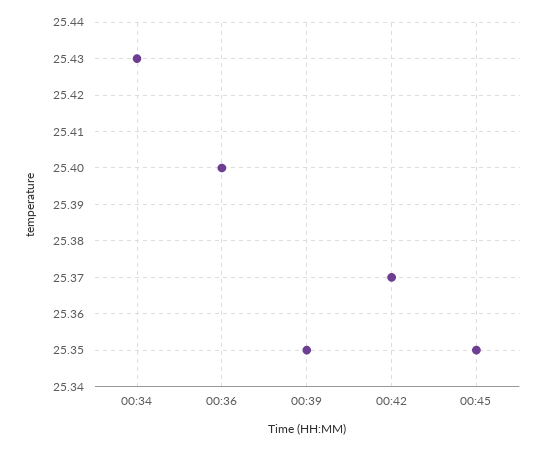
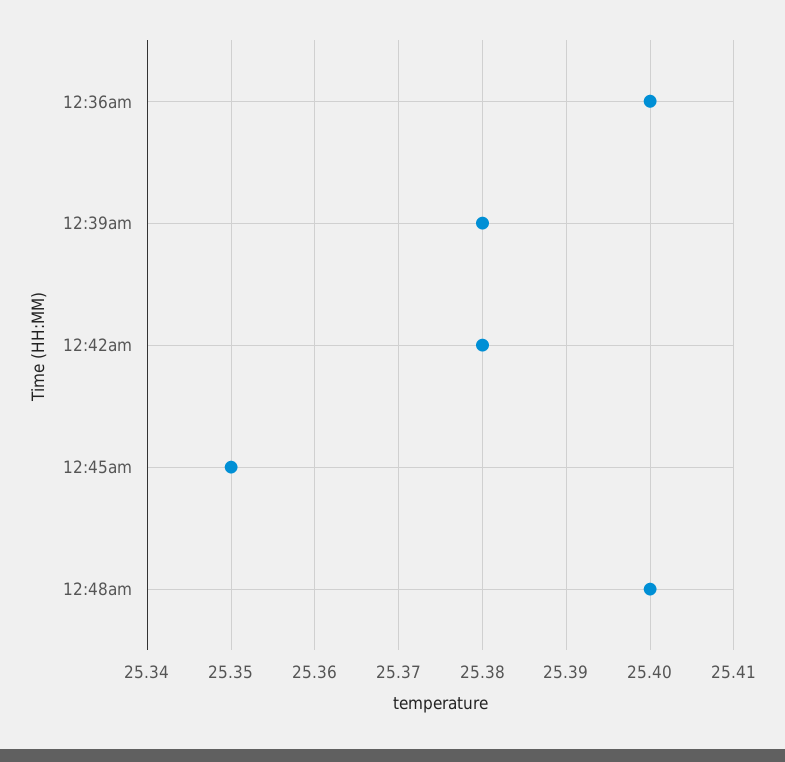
00:34: 25.43 -> none
00:39: 25.35 -> 25.38
00:42: 25.37 -> 25.38
12:48am: none -> 25.4

